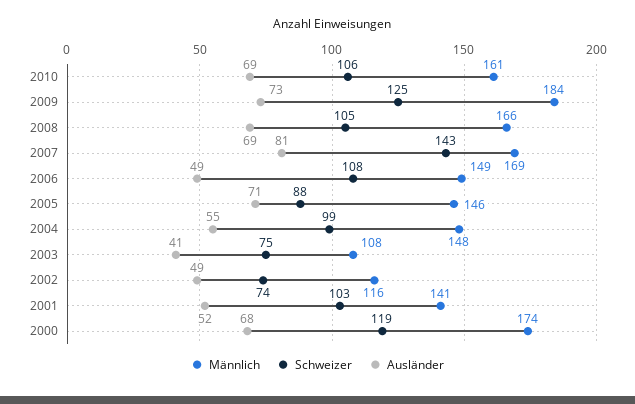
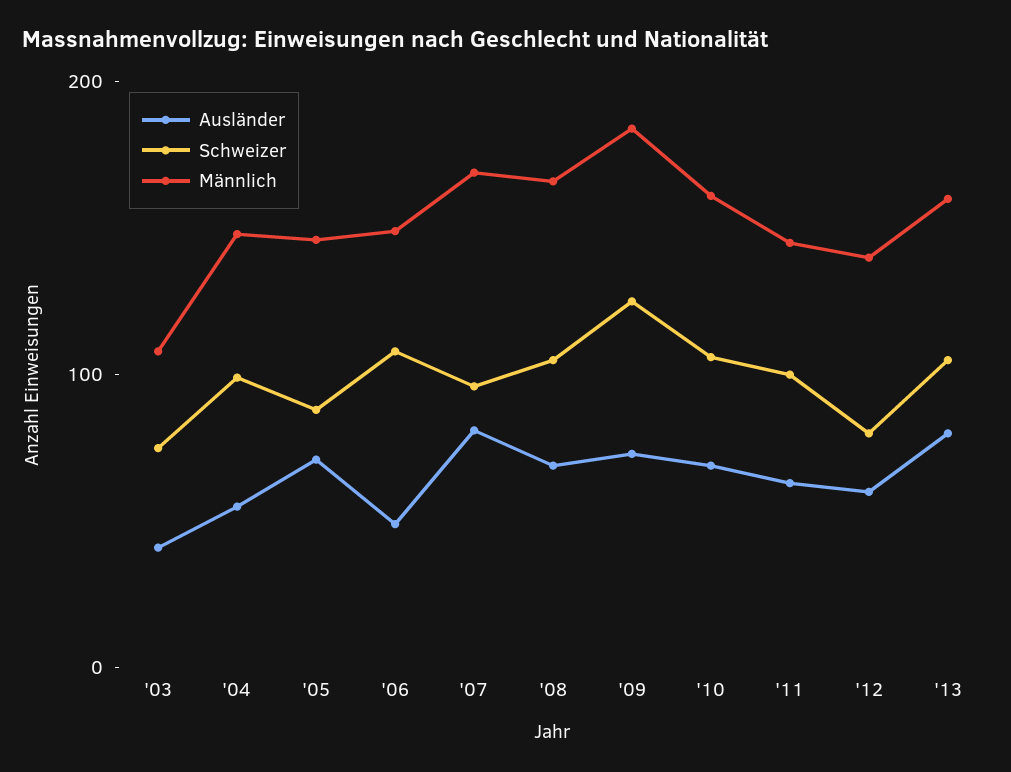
Schweizer, 2007: 143 -> 100
Männlich, 2002: 116 -> none
Schweizer, 2002: 74 -> none
Ausländer, 2002: 49 -> none
Männlich, 2001: 141 -> none
Schweizer, 2001: 103 -> none
Ausländer, 2001: 52 -> none
Männlich, 2000: 174 -> none
Schweizer, 2000: 119 -> none
Ausländer, 2000: 68 -> none
Ausländer, '11: none -> 60
Schweizer, '11: none -> 100
Männlich, '11: none -> 140
Ausländer, '12: none -> 60
Schweizer, '12: none -> 80
Männlich, '12: none -> 140
Ausländer, '13: none -> 80
Schweizer, '13: none -> 100
Männlich, '13: none -> 160

